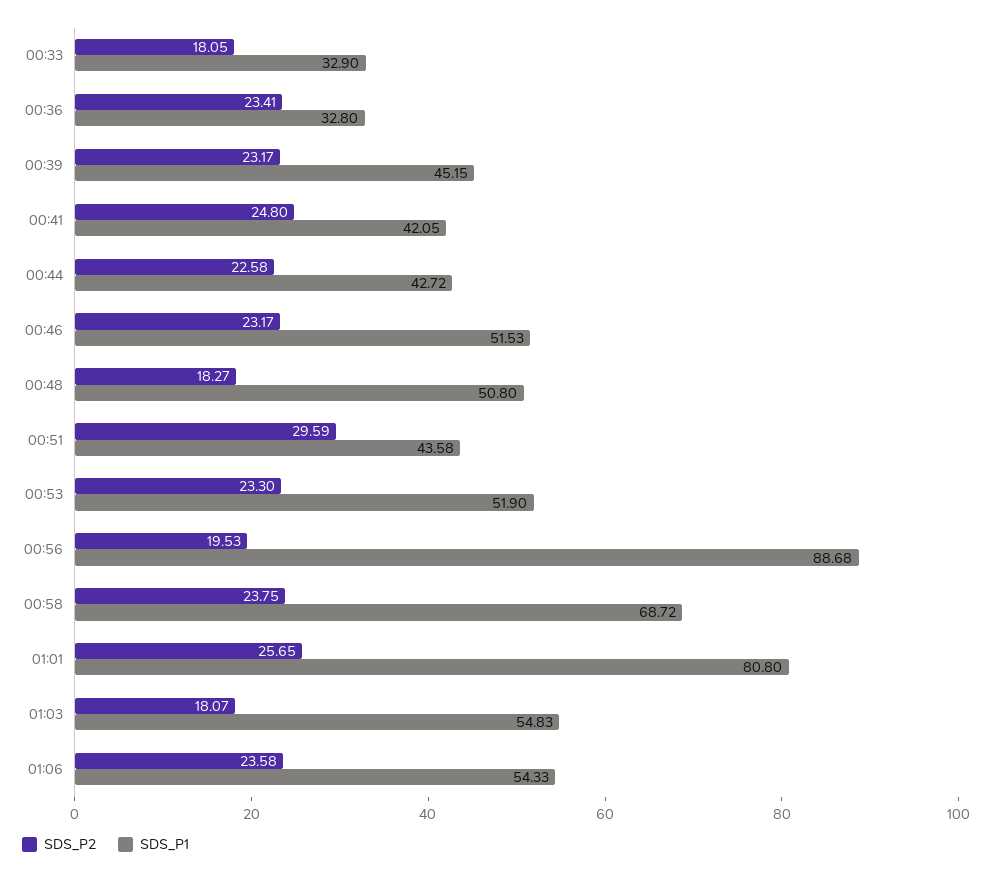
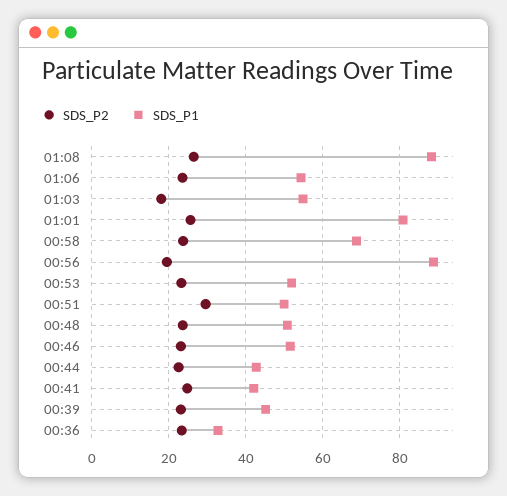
SDS_P2, 00:33: 18.05 -> none
SDS_P1, 00:33: 32.9 -> none
SDS_P2, 00:48: 18.27 -> 24
SDS_P1, 00:51: 43.58 -> 50
SDS_P2, 01:08: none -> 26
SDS_P1, 01:08: none -> 88

